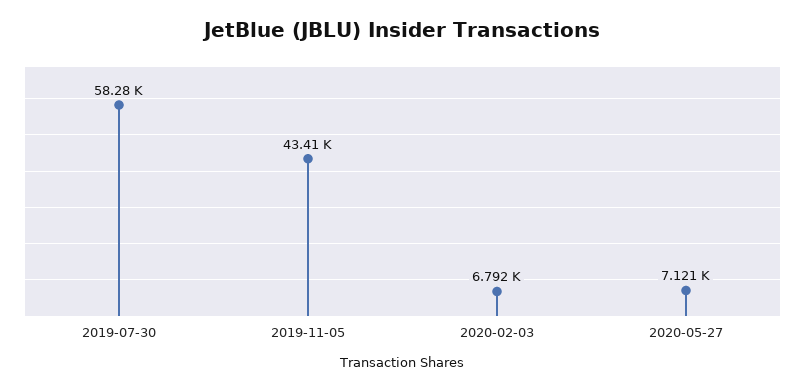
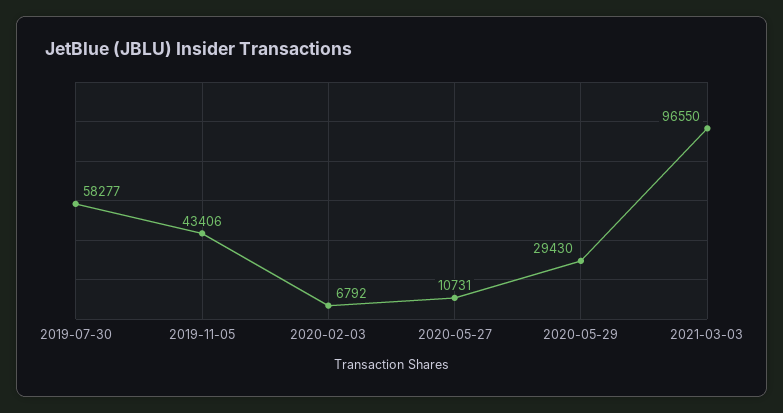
2020-05-27: 7121 -> 10731
2020-05-29: none -> 29430
2021-03-03: none -> 96550

